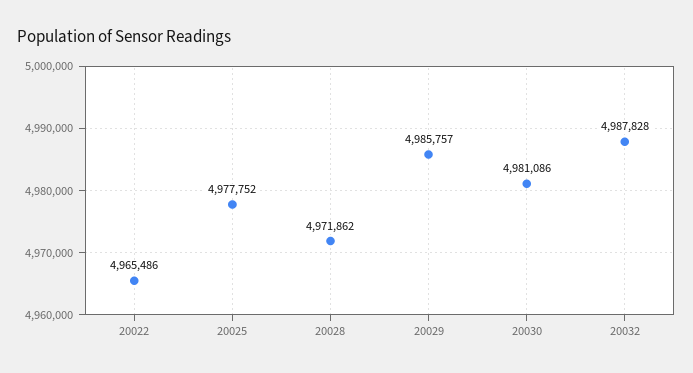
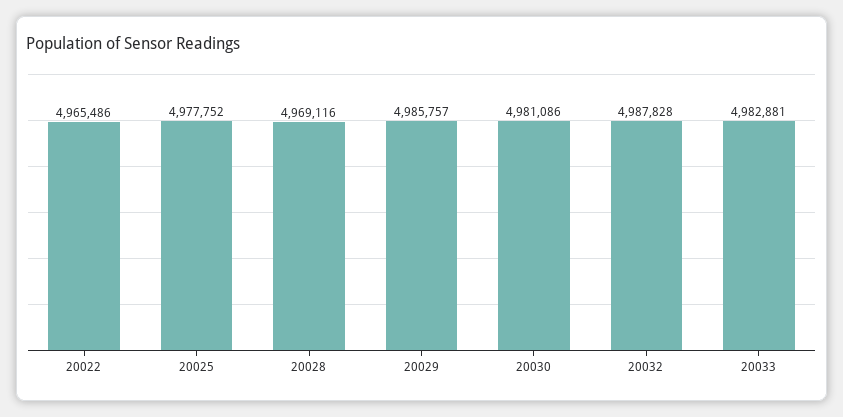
20028: 4971862 -> 4969116
20033: none -> 4982881

